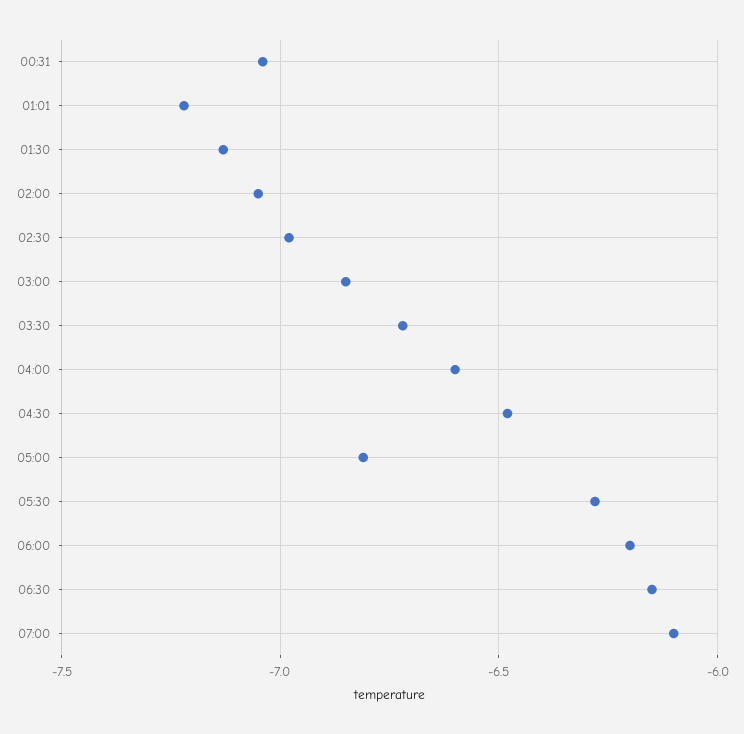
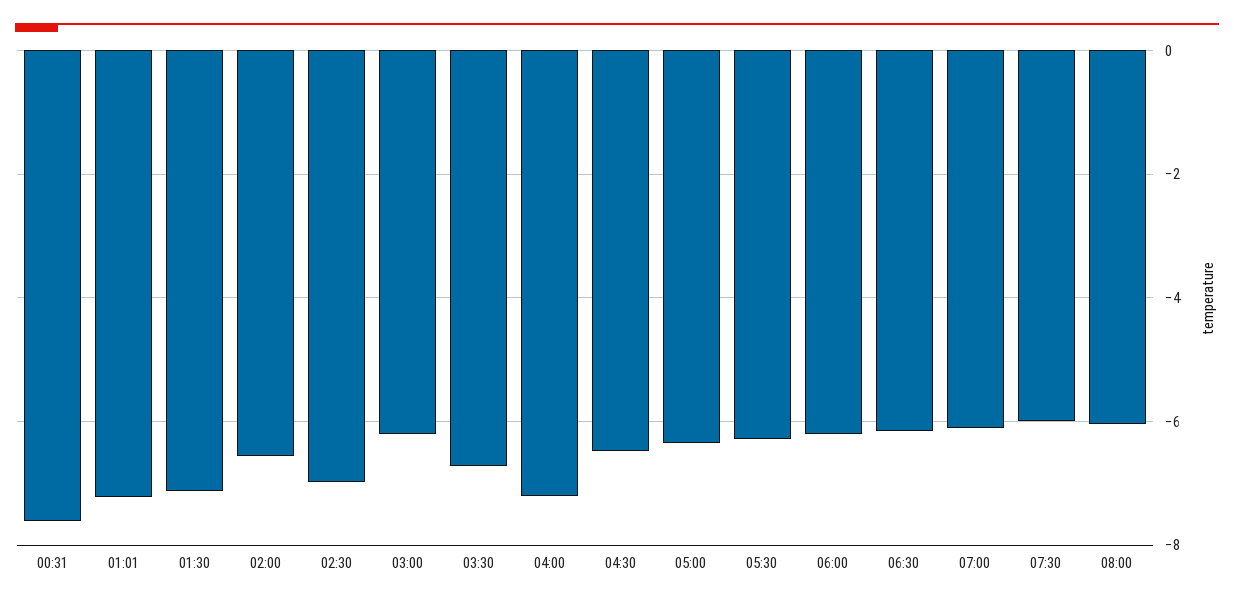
00:31: -7.05 -> -7.6
02:00: -7.05 -> -6.6
03:00: -6.85 -> -6.2
04:00: -6.6 -> -7.2
05:00: -6.8 -> -6.4
07:30: none -> -6
08:00: none -> -6

